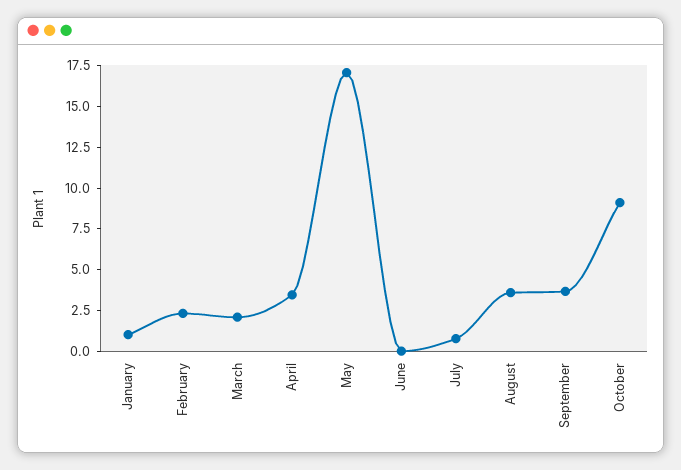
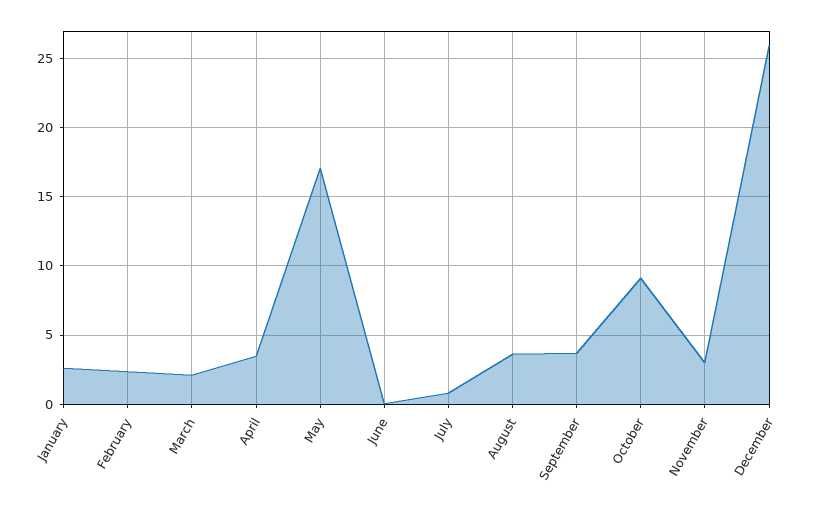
January: 1 -> 2.5
November: none -> 3
December: none -> 26

